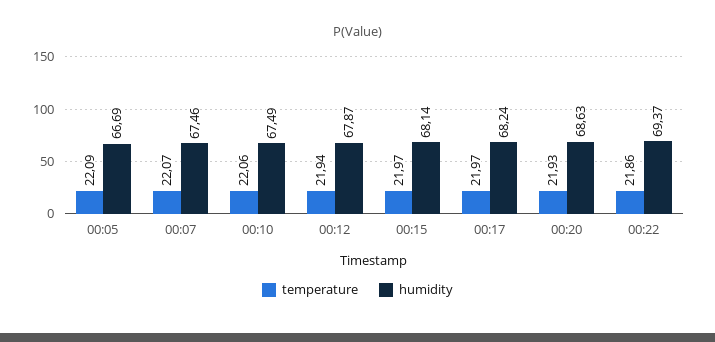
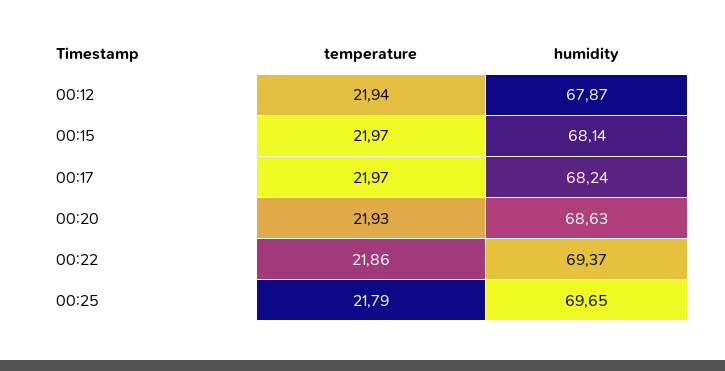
temperature, 00:05: 22.09 -> none
humidity, 00:05: 66.69 -> none
temperature, 00:07: 22.07 -> none
humidity, 00:07: 67.46 -> none
temperature, 00:10: 22.06 -> none
humidity, 00:10: 67.49 -> none
temperature, 00:25: none -> 21.79
humidity, 00:25: none -> 69.65

